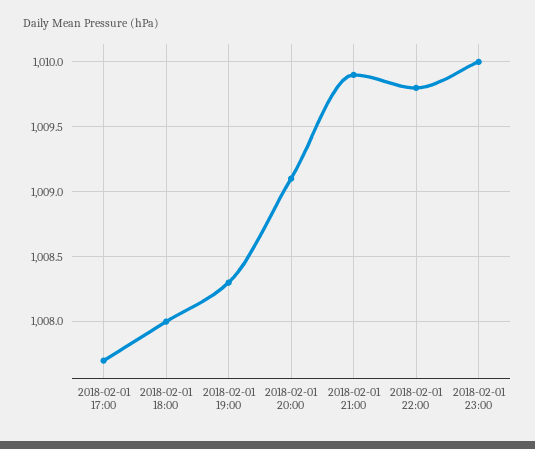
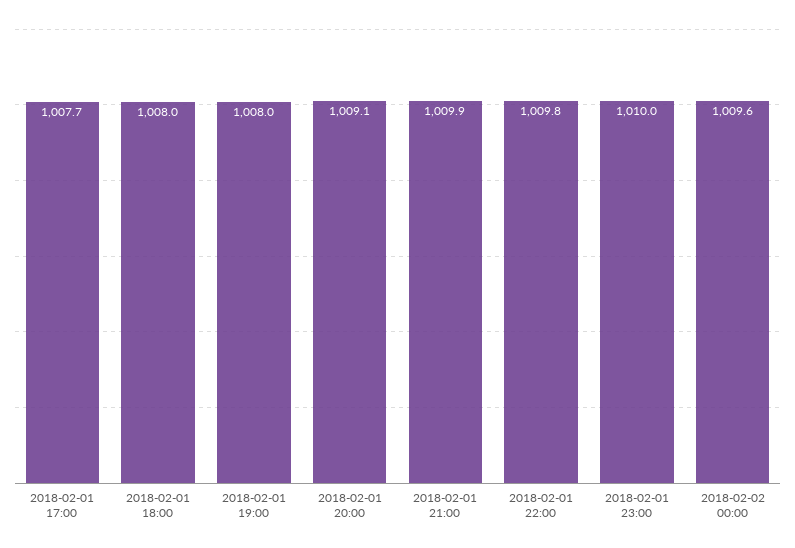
2018-02-01 19:00: 1008.3 -> 1008
2018-02-02 00:00: none -> 1009.6

